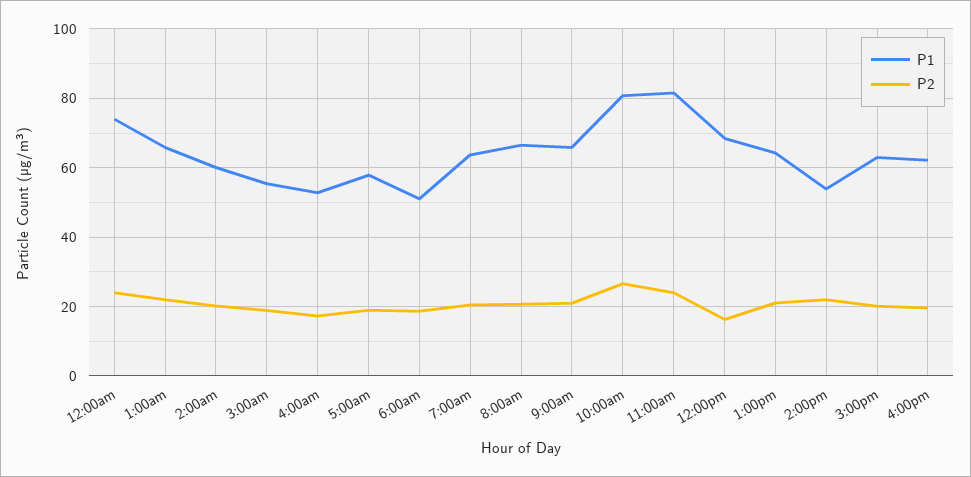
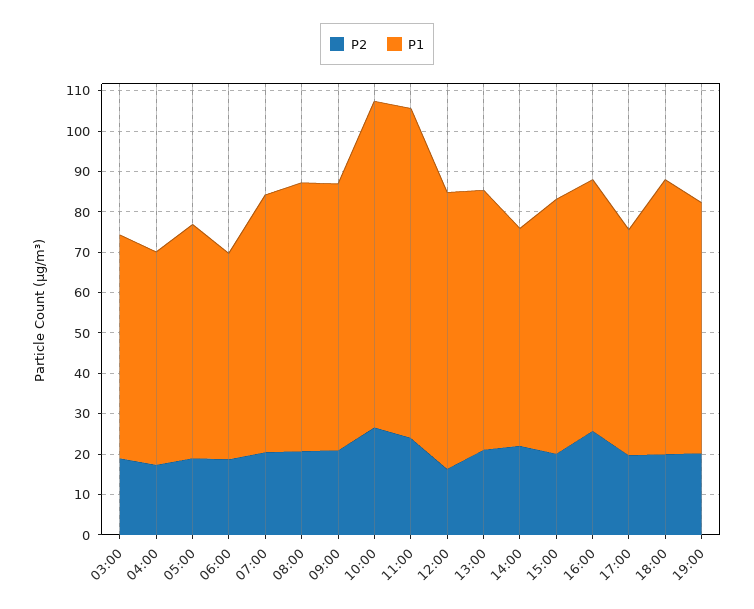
P1, 12:00am: 74 -> none
P2, 12:00am: 24 -> none
P1, 1:00am: 66 -> none
P2, 1:00am: 22 -> none
P1, 2:00am: 60 -> none
P2, 2:00am: 20 -> none
P2, 4:00pm: 20 -> 26
P2, 17:00: none -> 20
P1, 17:00: none -> 56
P2, 18:00: none -> 20
P1, 18:00: none -> 68
P2, 19:00: none -> 20
P1, 19:00: none -> 62

